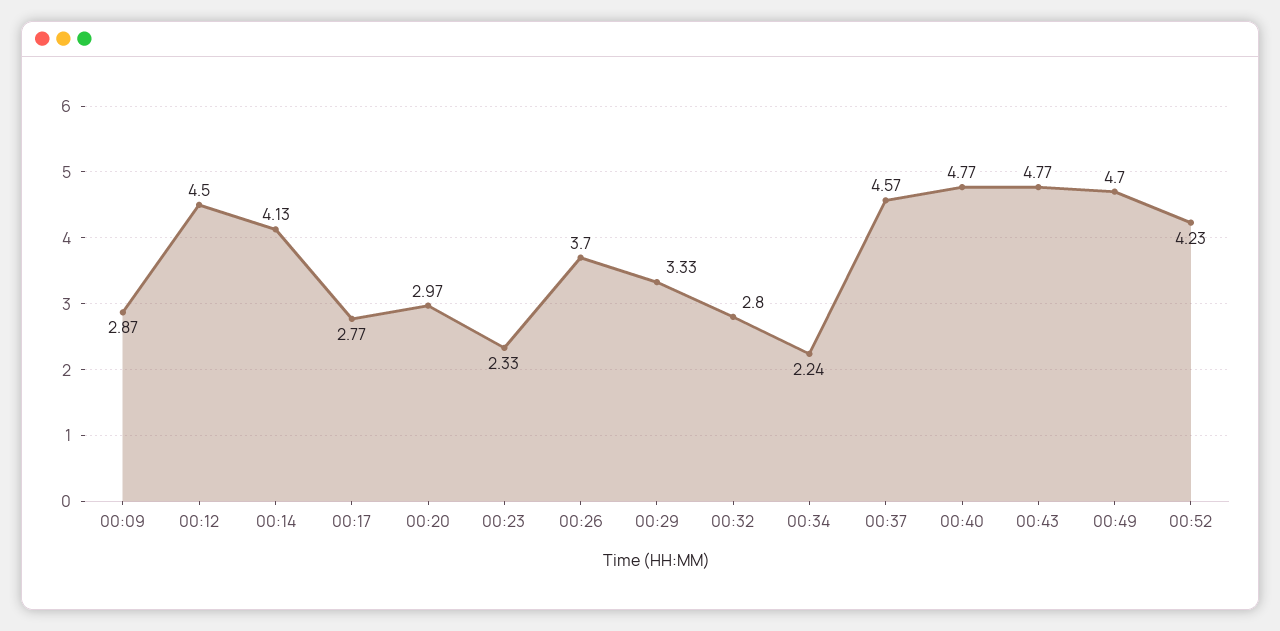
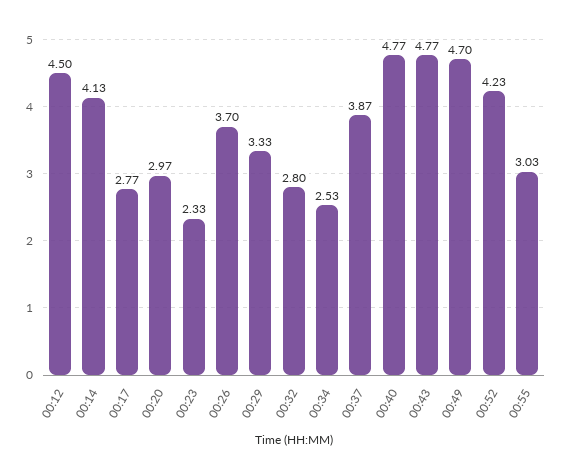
00:09: 2.87 -> none
00:34: 2.24 -> 2.53
00:37: 4.57 -> 3.87
00:55: none -> 3.03

